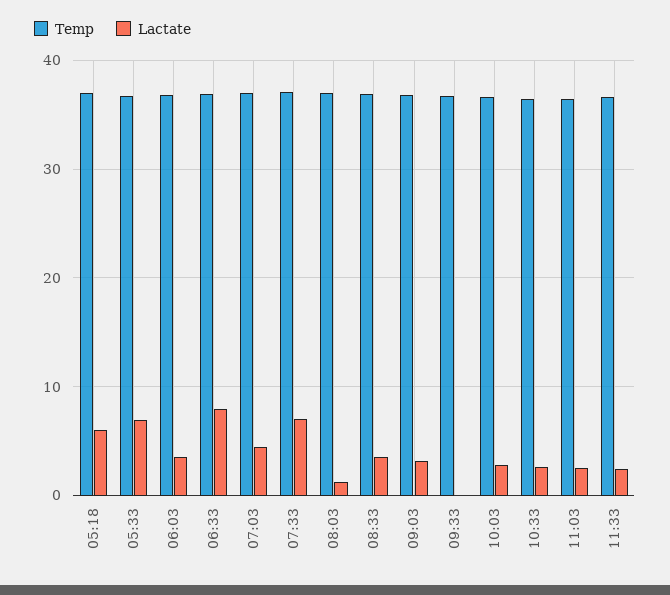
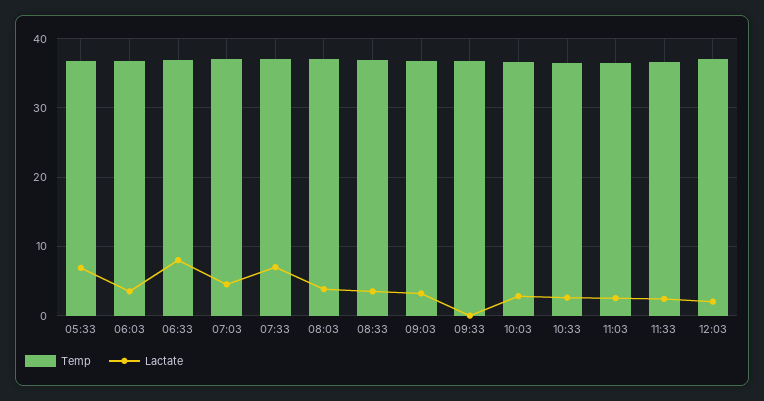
Temp, 05:18: 37 -> none
Lactate, 05:18: 6 -> none
Lactate, 08:03: 1 -> 4
Temp, 12:03: none -> 37
Lactate, 12:03: none -> 2

